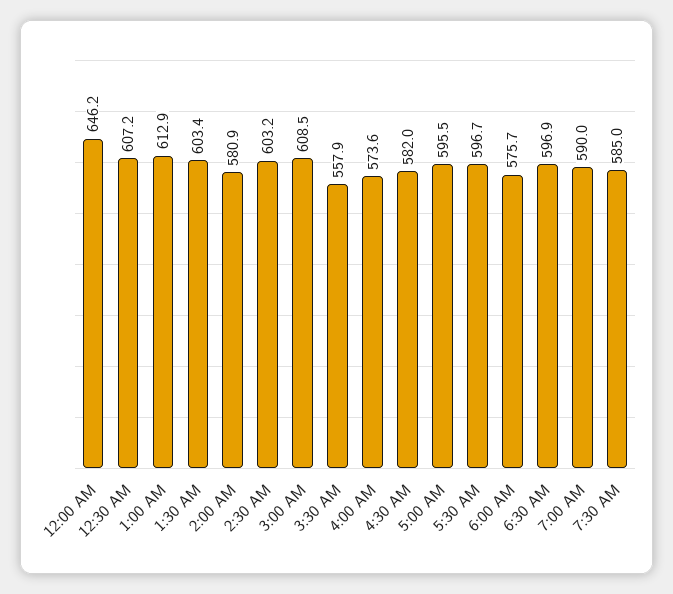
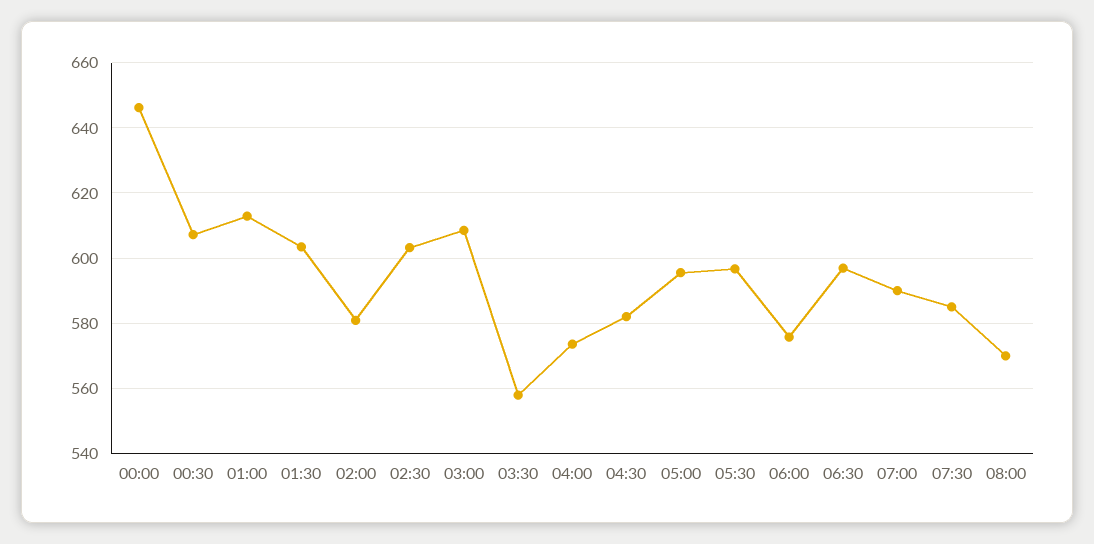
08:00: none -> 570

